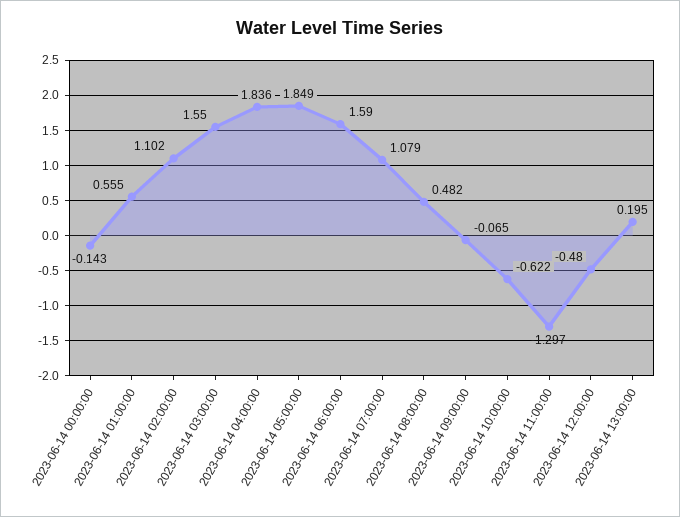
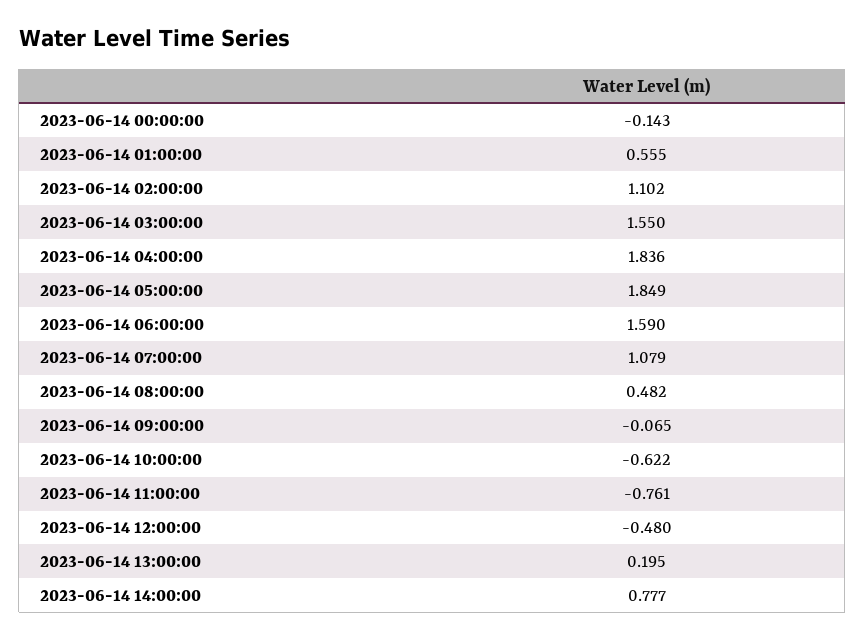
2023-06-14 11:00:00: -1.297 -> -0.761
2023-06-14 14:00:00: none -> 0.777

